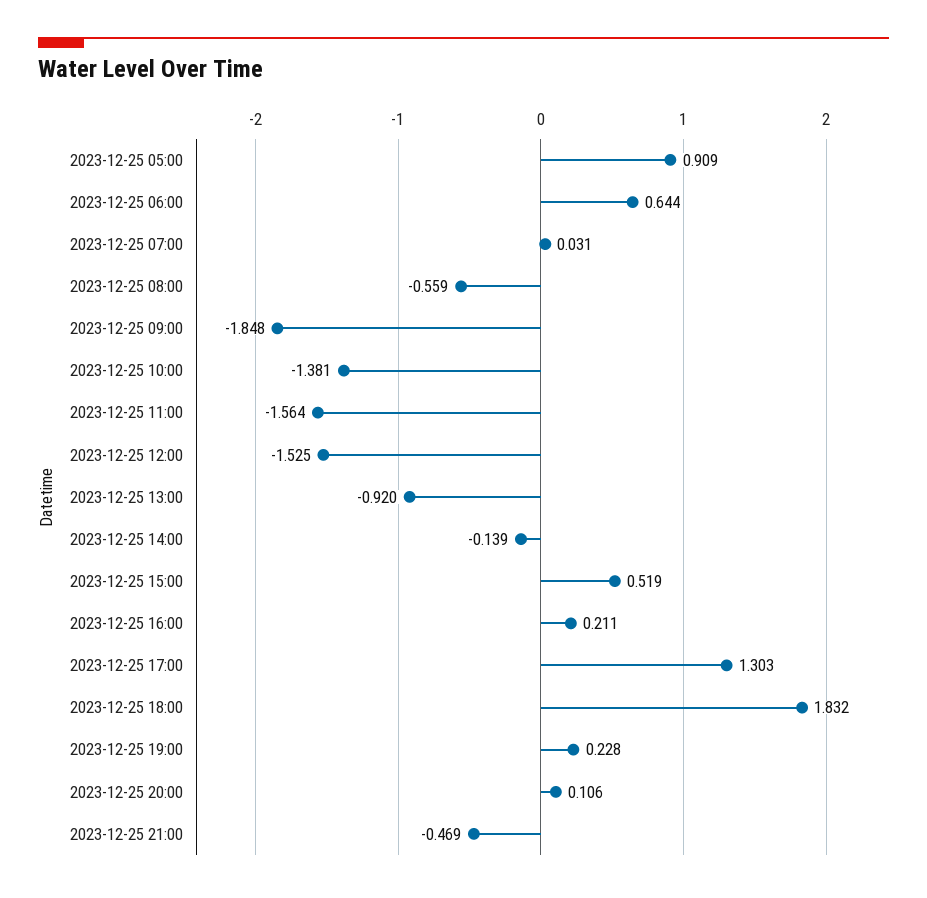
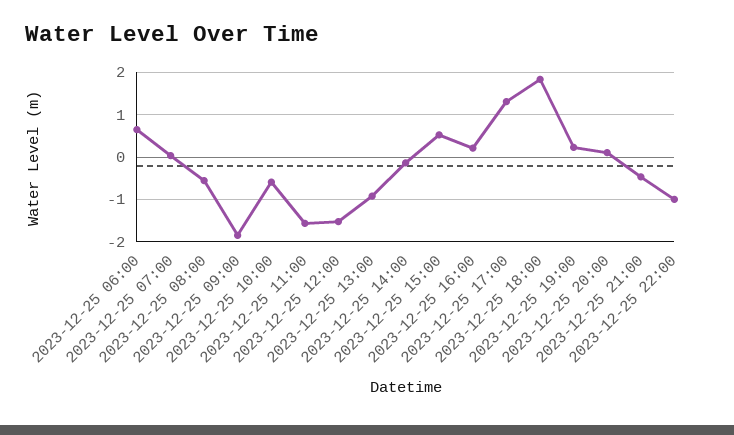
2023-12-25 05:00: 0.909 -> none
2023-12-25 10:00: -1.381 -> -0.6
2023-12-25 22:00: none -> -1

